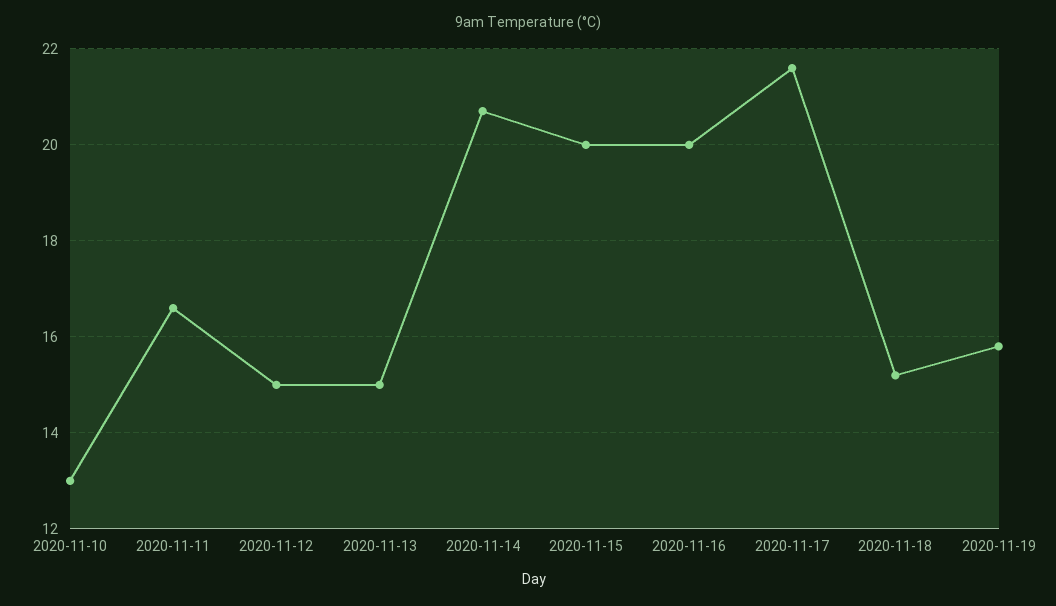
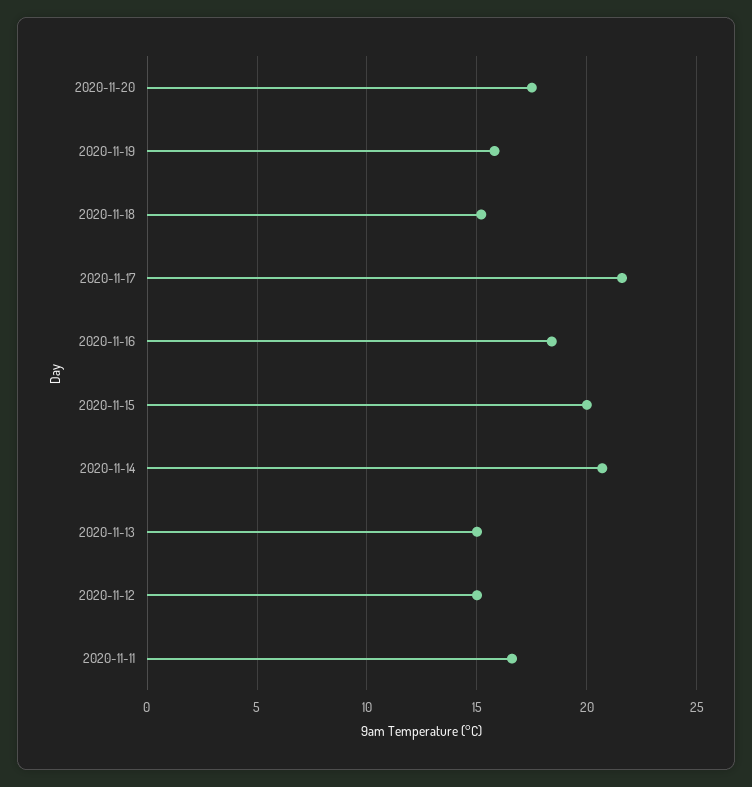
2020-11-10: 13 -> none
2020-11-16: 20 -> 18.5
2020-11-20: none -> 17.5

